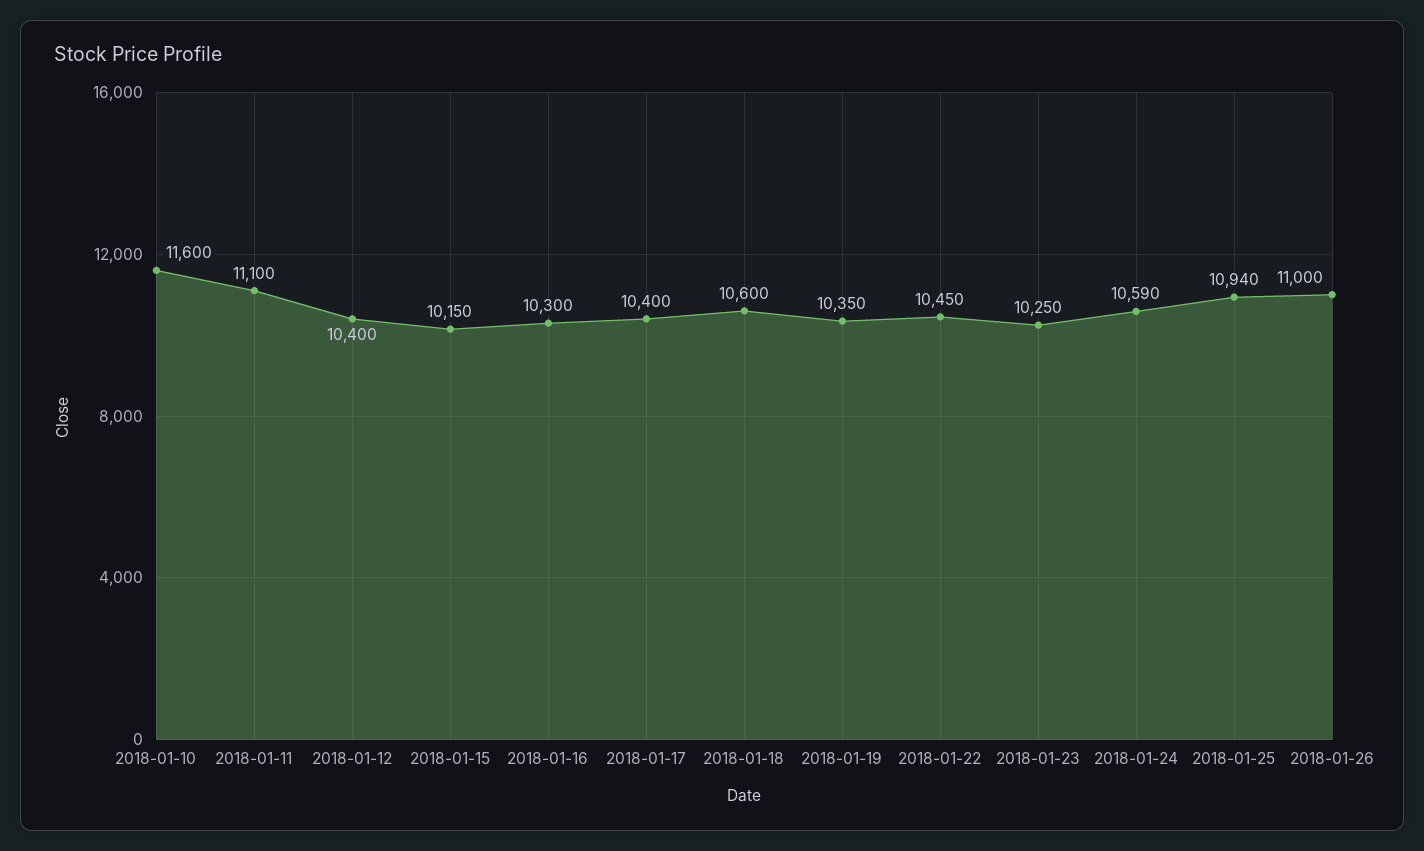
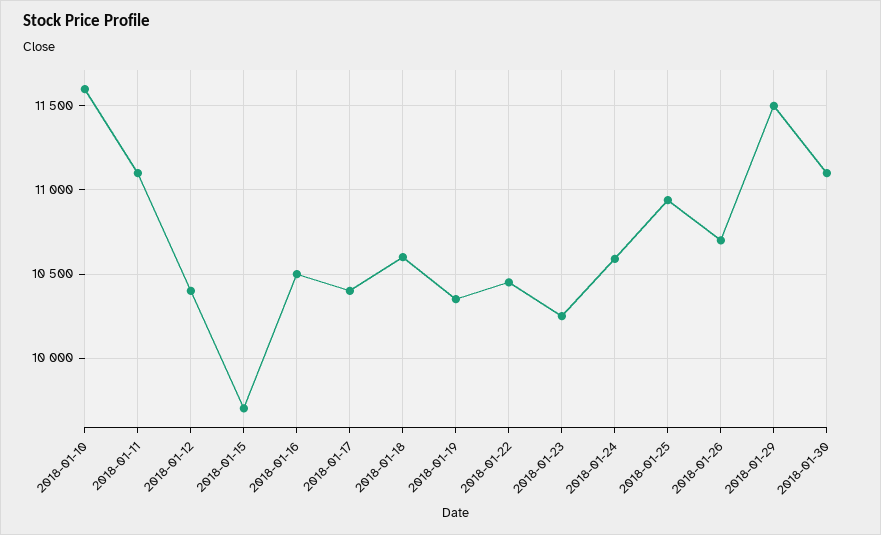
2018-01-15: 10150 -> 9700
2018-01-16: 10300 -> 10500
2018-01-26: 11000 -> 10700
2018-01-29: none -> 11500
2018-01-30: none -> 11100

